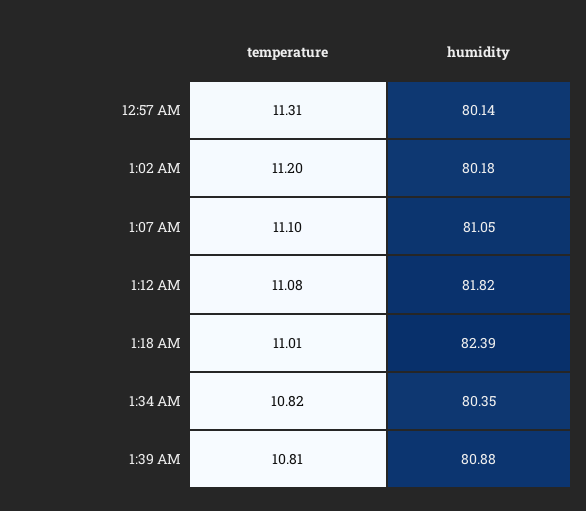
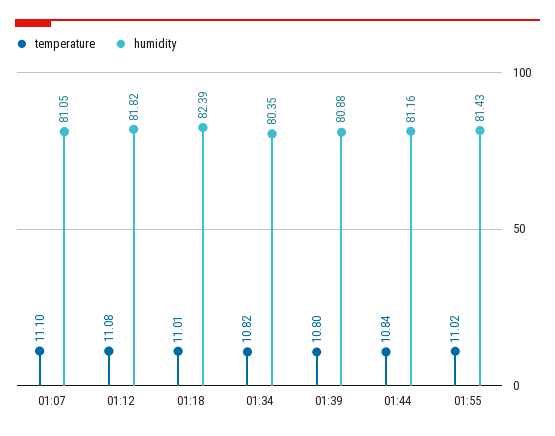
temperature, 12:57 AM: 11.31 -> none
humidity, 12:57 AM: 80.14 -> none
temperature, 1:02 AM: 11.2 -> none
humidity, 1:02 AM: 80.18 -> none
temperature, 1:39 AM: 10.81 -> 10.8
temperature, 01:44: none -> 10.84
humidity, 01:44: none -> 81.16
temperature, 01:55: none -> 11.02
humidity, 01:55: none -> 81.43

